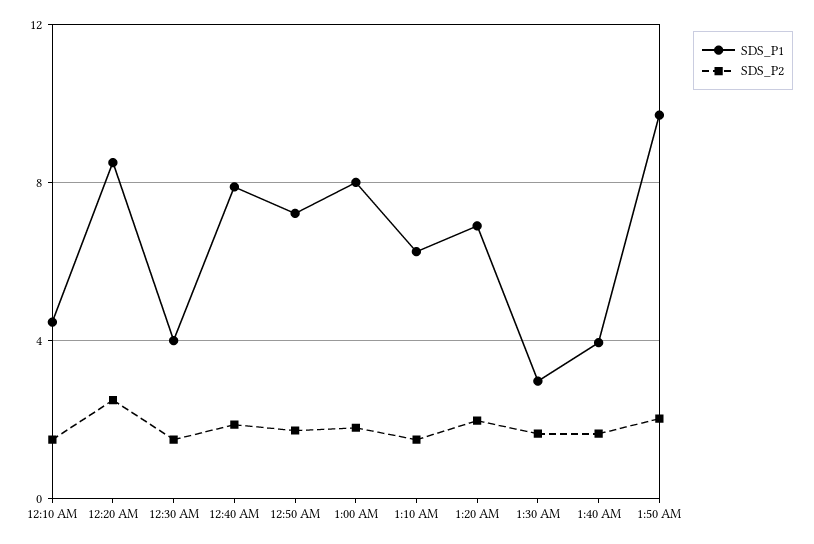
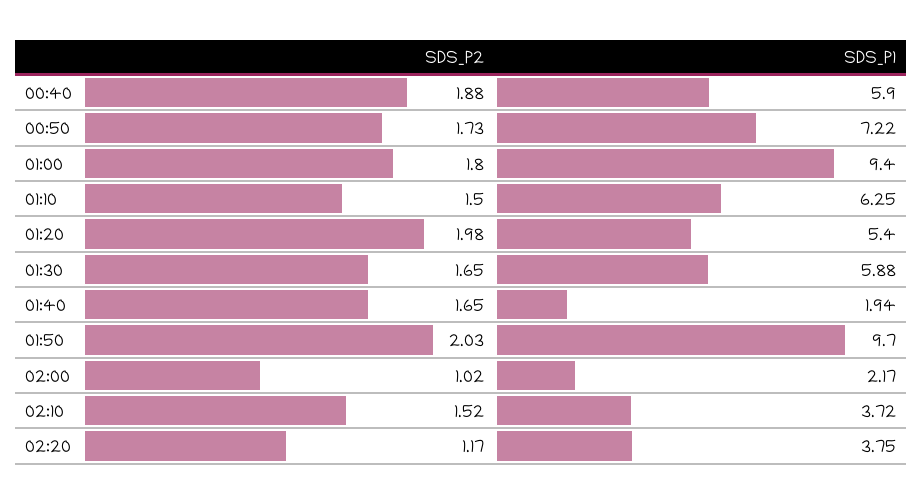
SDS_P1, 12:10 AM: 4.5 -> none
SDS_P2, 12:10 AM: 1.5 -> none
SDS_P1, 12:20 AM: 8.5 -> none
SDS_P2, 12:20 AM: 2.5 -> none
SDS_P1, 12:30 AM: 4 -> none
SDS_P2, 12:30 AM: 1.5 -> none
SDS_P1, 12:40 AM: 8 -> 5.9
SDS_P1, 1:00 AM: 8 -> 9.4
SDS_P1, 1:20 AM: 7 -> 5.4
SDS_P1, 1:30 AM: 3 -> 5.88
SDS_P1, 1:40 AM: 4 -> 1.94
SDS_P2, 02:00: none -> 1.02
SDS_P1, 02:00: none -> 2.17
SDS_P2, 02:10: none -> 1.52
SDS_P1, 02:10: none -> 3.72
SDS_P2, 02:20: none -> 1.17
SDS_P1, 02:20: none -> 3.75

